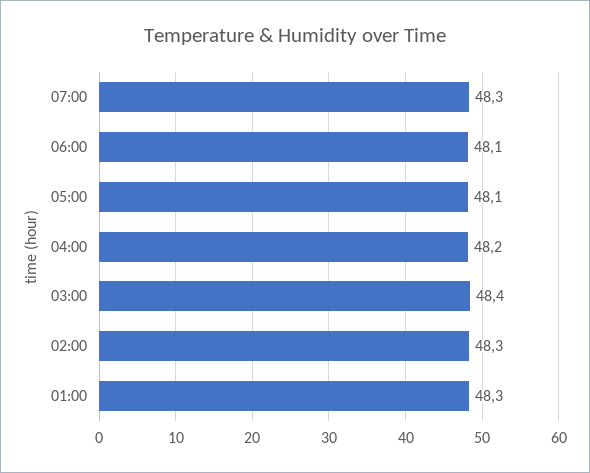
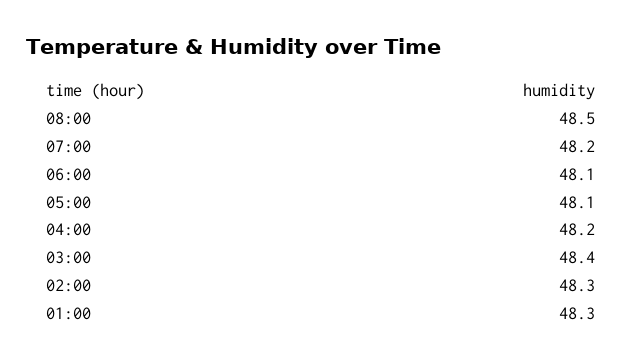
07:00: 48.3 -> 48.2
08:00: none -> 48.5

